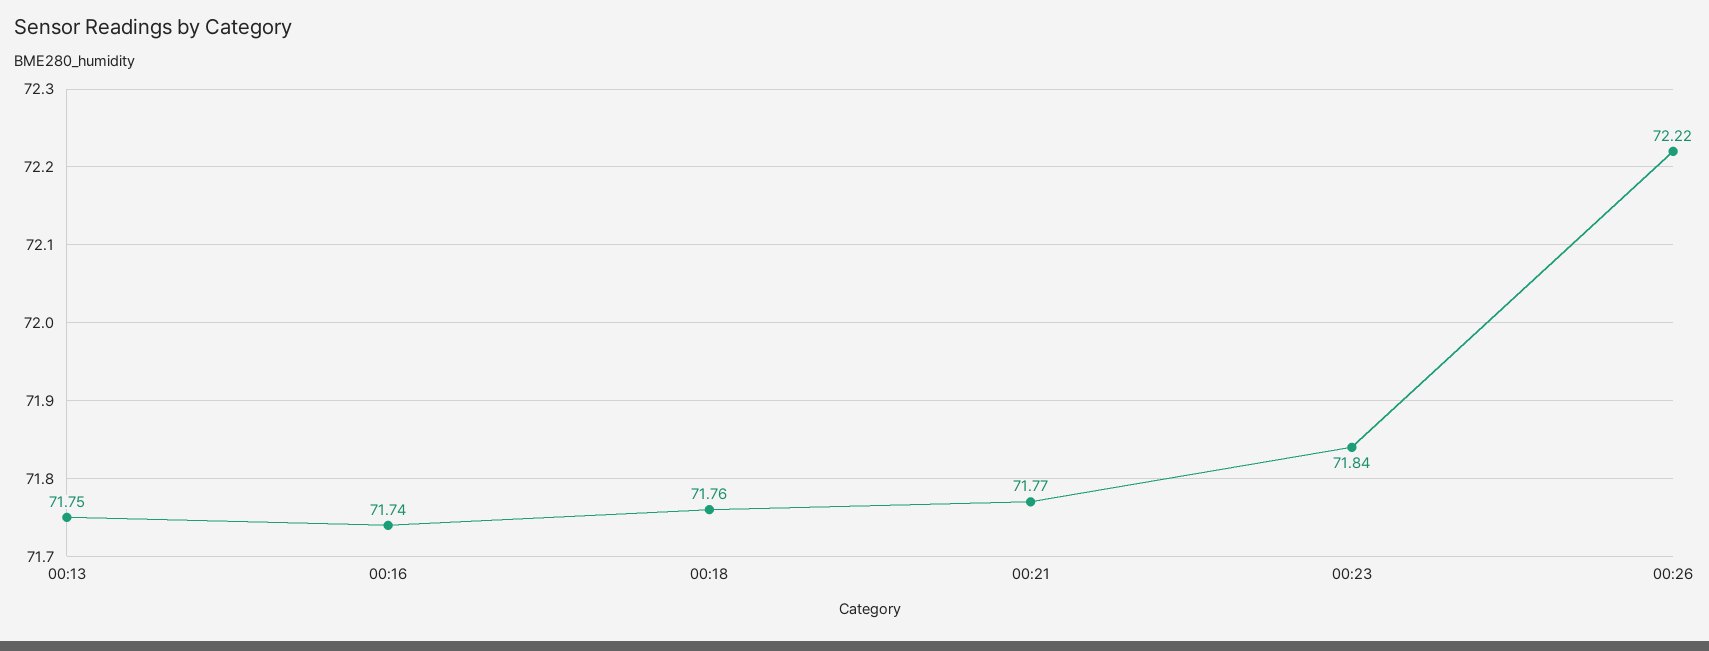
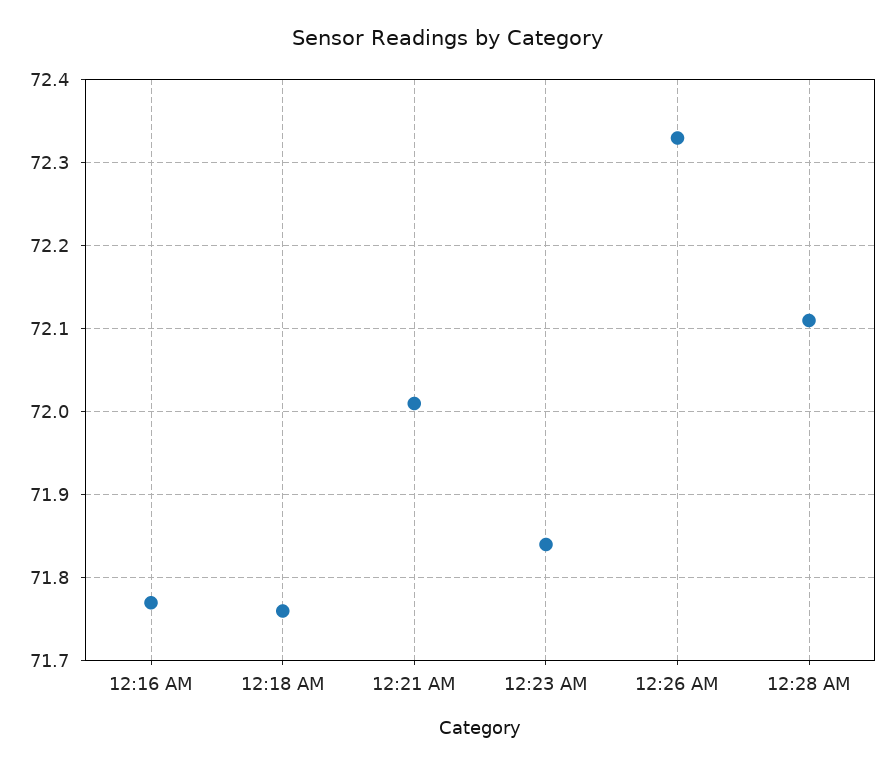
00:13: 71.75 -> none
00:16: 71.74 -> 71.77
00:21: 71.77 -> 72.01
00:26: 72.22 -> 72.33
12:28 AM: none -> 72.11

